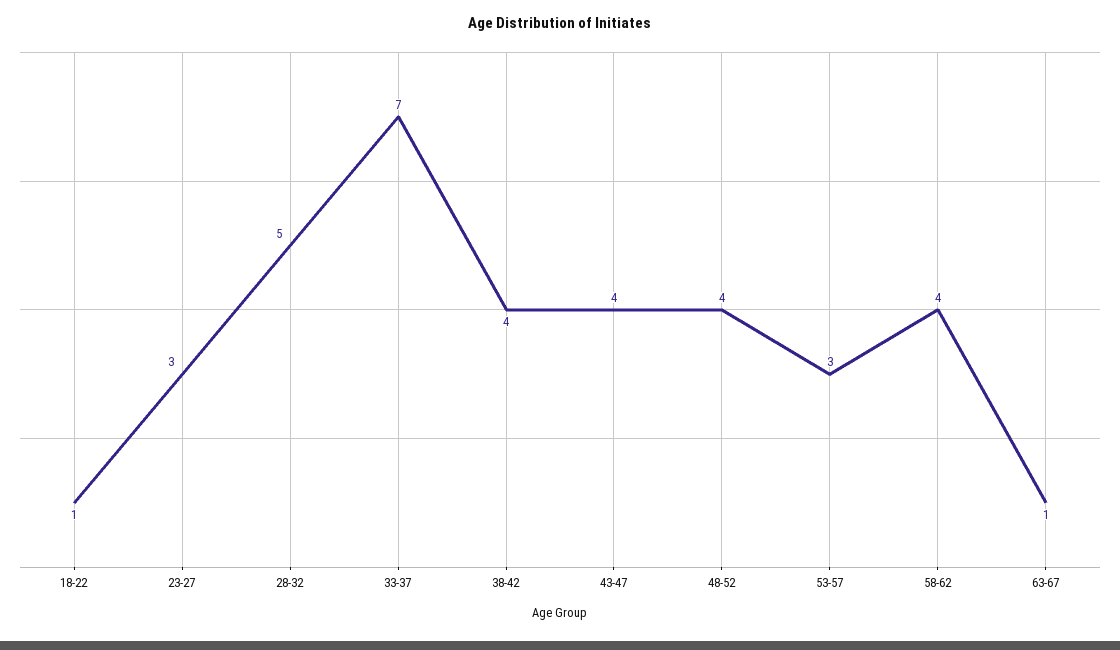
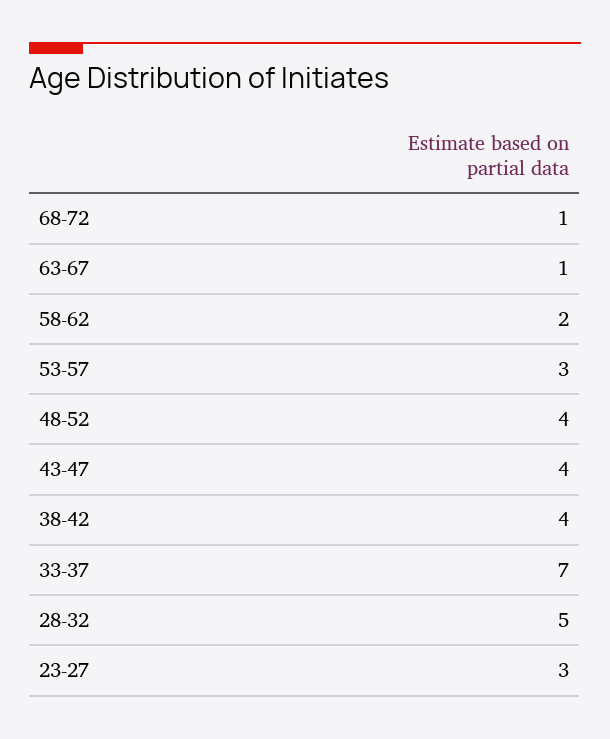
18-22: 1 -> none
58-62: 4 -> 2
68-72: none -> 1

